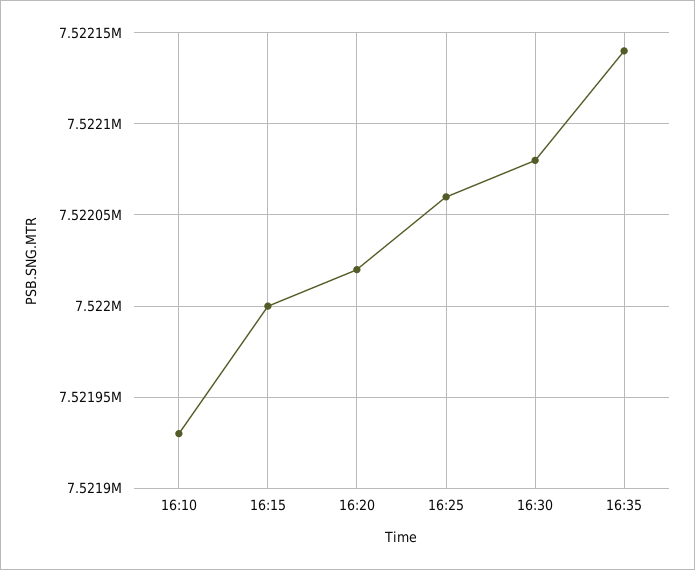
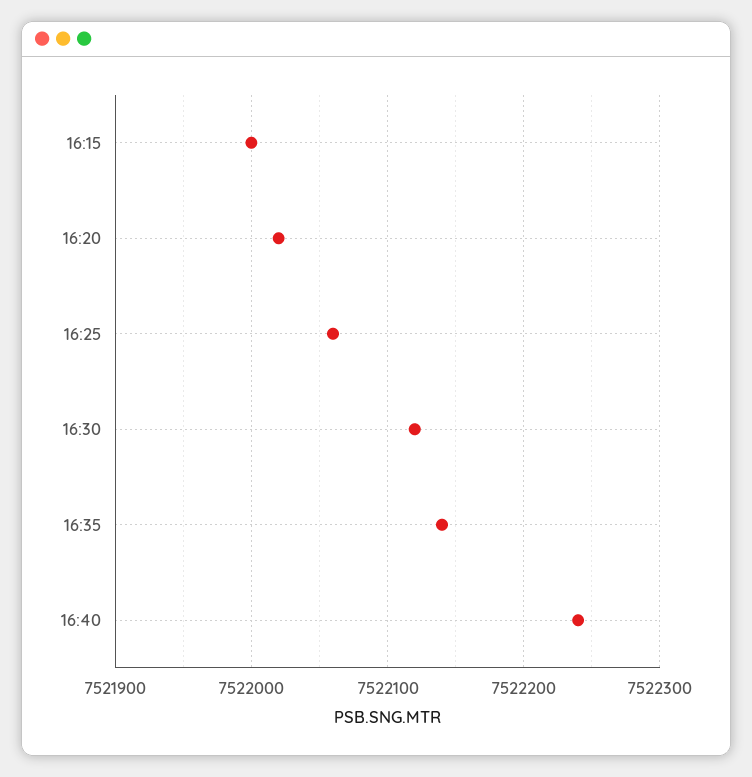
16:10: 7521930 -> none
16:30: 7522080 -> 7522120
16:40: none -> 7522240

